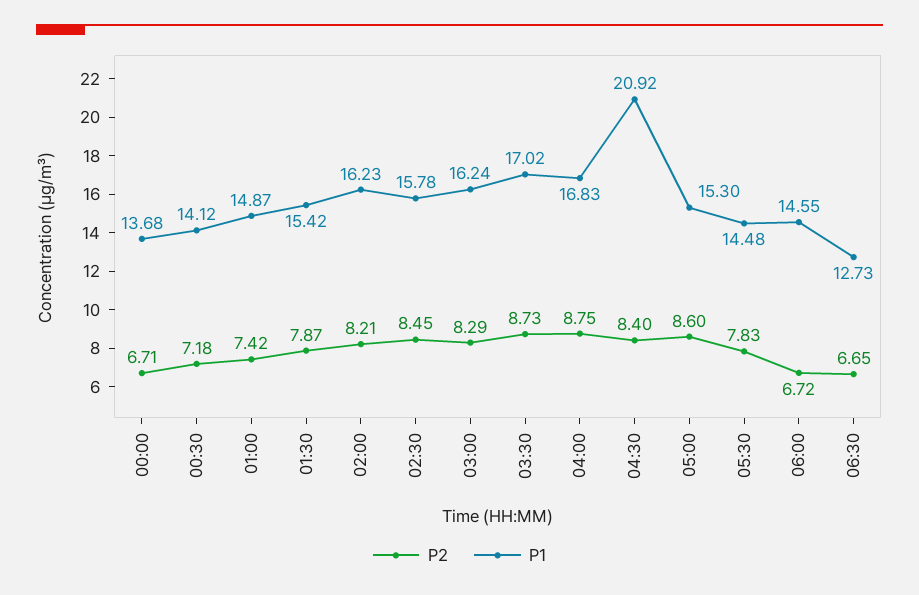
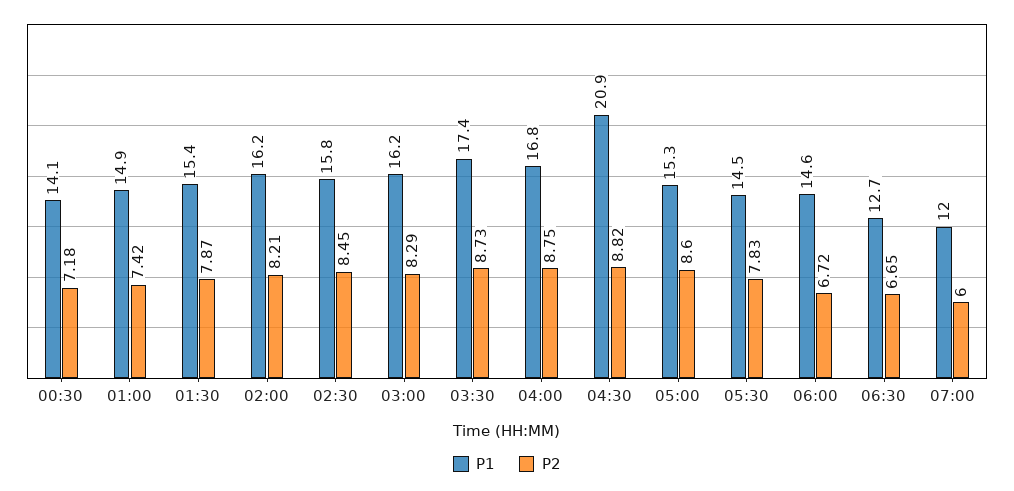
P2, 00:00: 6.71 -> none
P1, 00:00: 13.68 -> none
P1, 03:30: 17.02 -> 17.4
P2, 04:30: 8.4 -> 8.82
P1, 07:00: none -> 12
P2, 07:00: none -> 6

